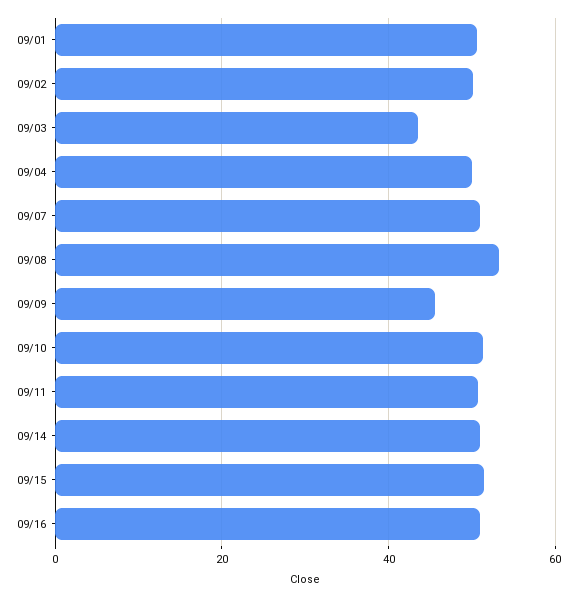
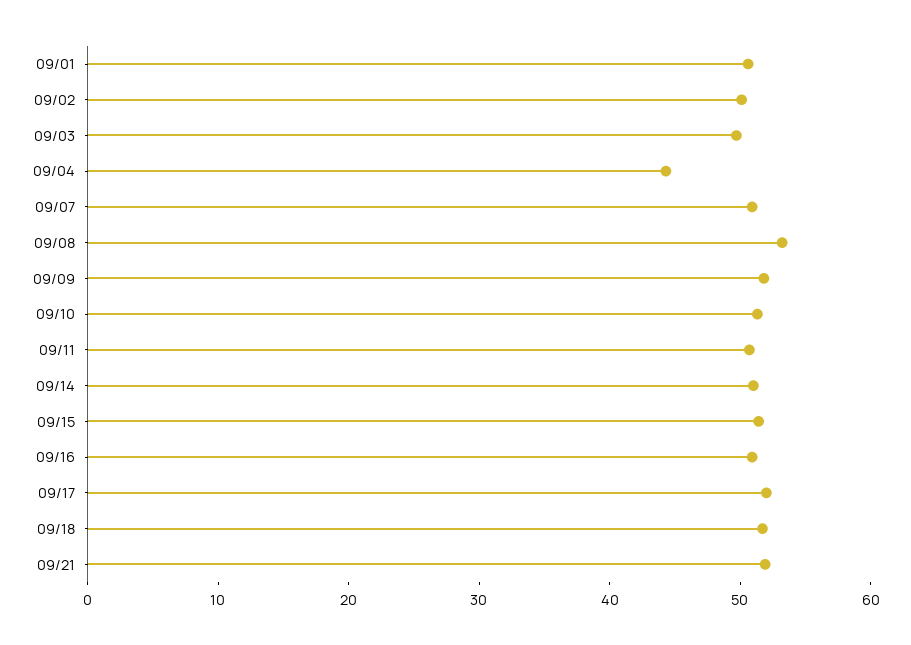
09/03: 44 -> 50
09/04: 50 -> 44
09/09: 46 -> 52
09/17: none -> 52
09/18: none -> 52
09/21: none -> 52

